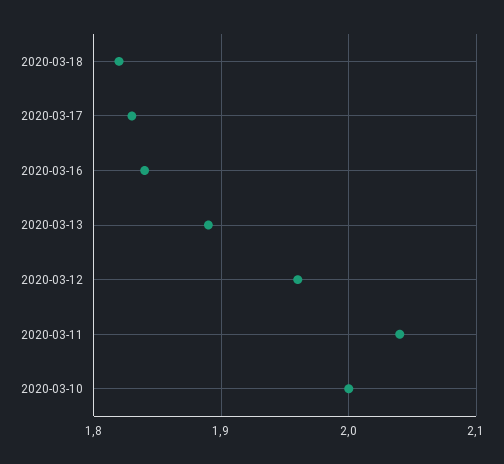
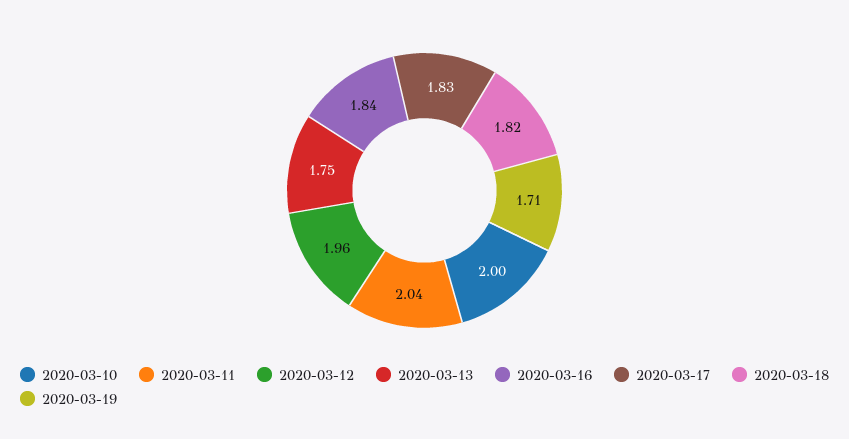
2020-03-13: 1.89 -> 1.75
2020-03-19: none -> 1.71

